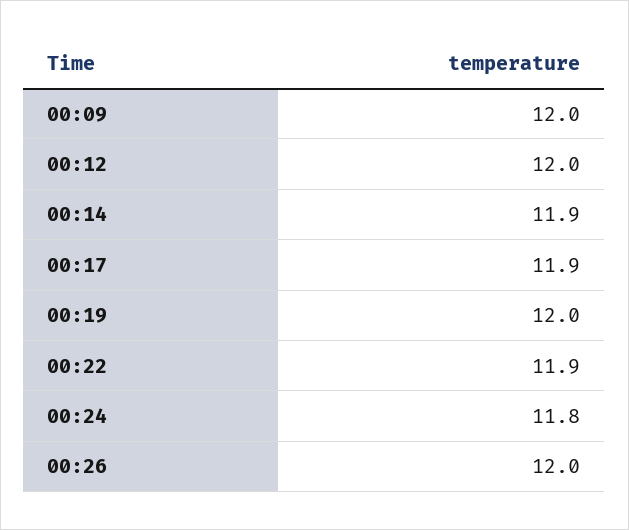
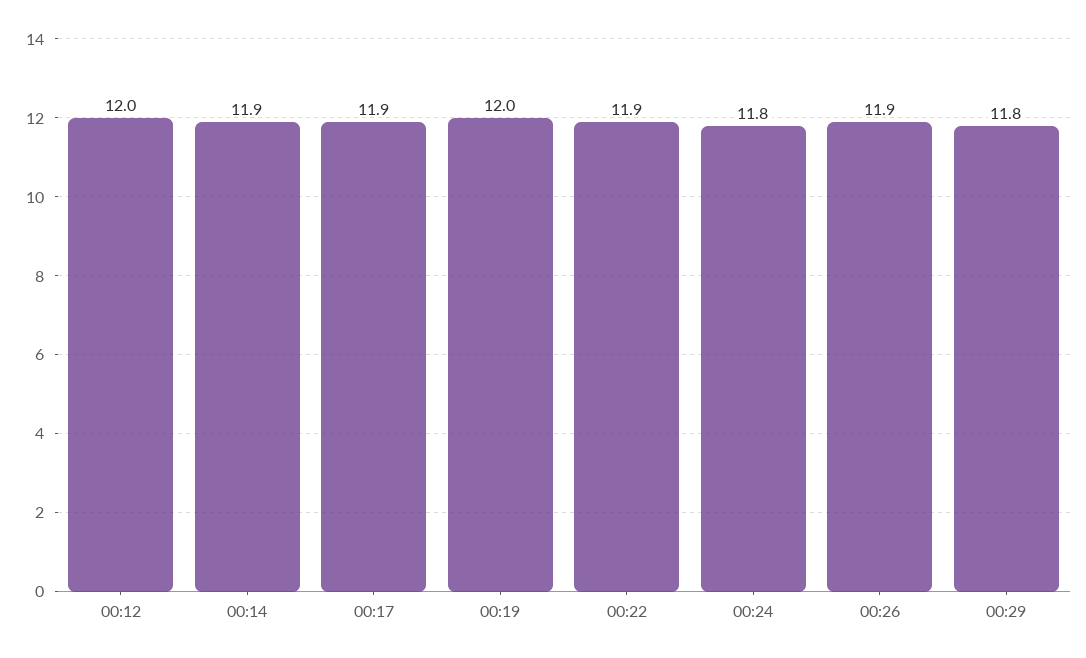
00:09: 12 -> none
00:26: 12 -> 11.9
00:29: none -> 11.8

